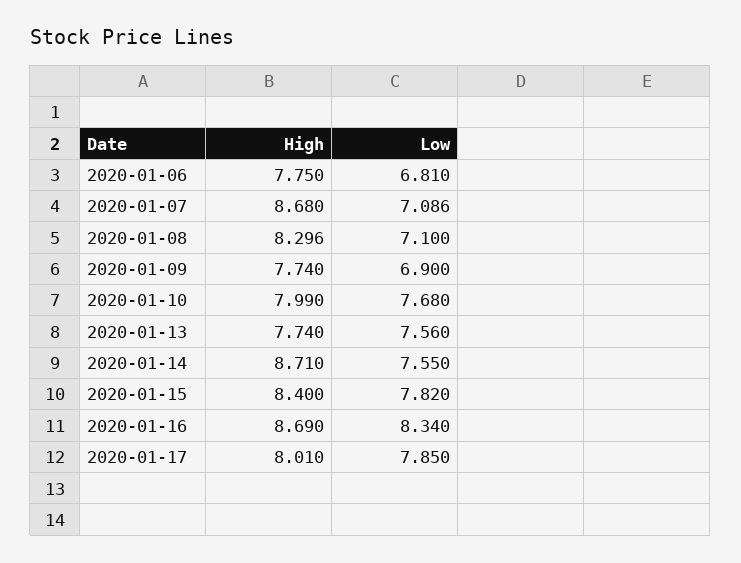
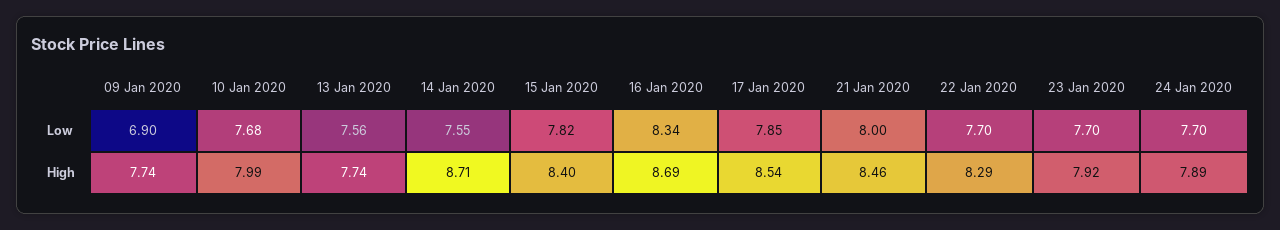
High, 2020-01-06: 7.75 -> none
Low, 2020-01-06: 6.81 -> none
High, 2020-01-07: 8.68 -> none
Low, 2020-01-07: 7.086 -> none
High, 2020-01-08: 8.296 -> none
Low, 2020-01-08: 7.1 -> none
High, 2020-01-17: 8.01 -> 8.54
Low, 21 Jan 2020: none -> 8
Low, 22 Jan 2020: none -> 7.7
Low, 23 Jan 2020: none -> 7.7
Low, 24 Jan 2020: none -> 7.7
High, 21 Jan 2020: none -> 8.46
High, 22 Jan 2020: none -> 8.29
High, 23 Jan 2020: none -> 7.92
High, 24 Jan 2020: none -> 7.89

